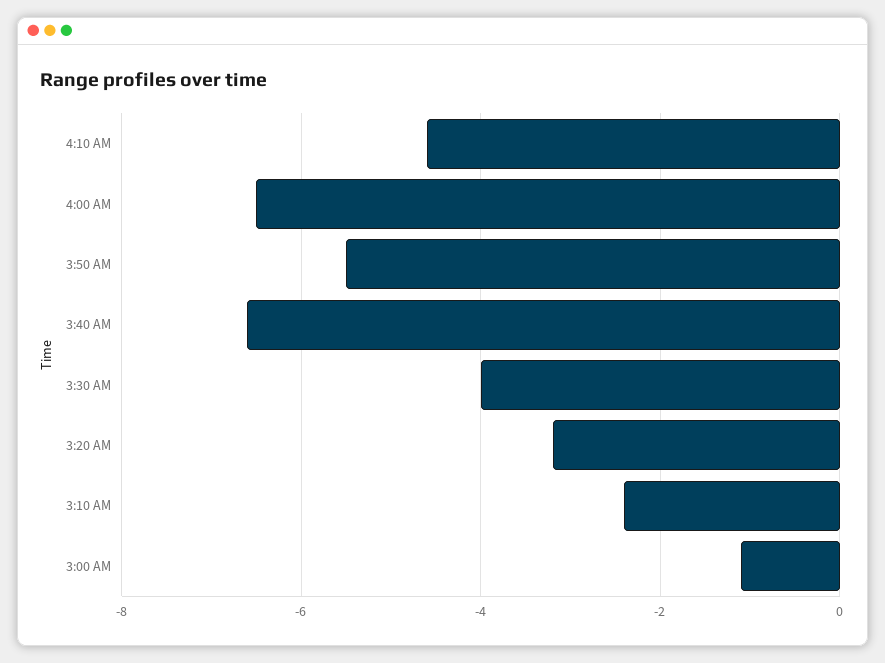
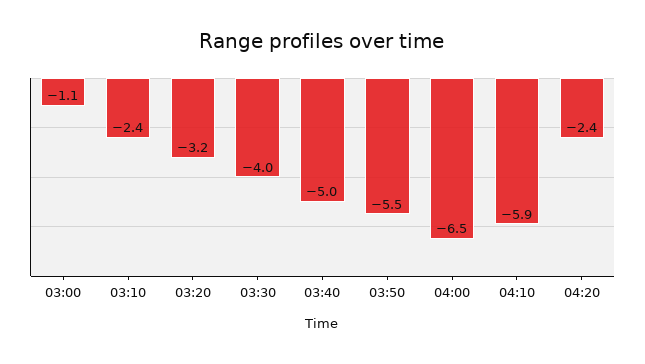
4:10 AM: -4.5 -> -5.9
3:40 AM: -6.5 -> -5
04:20: none -> -2.4

